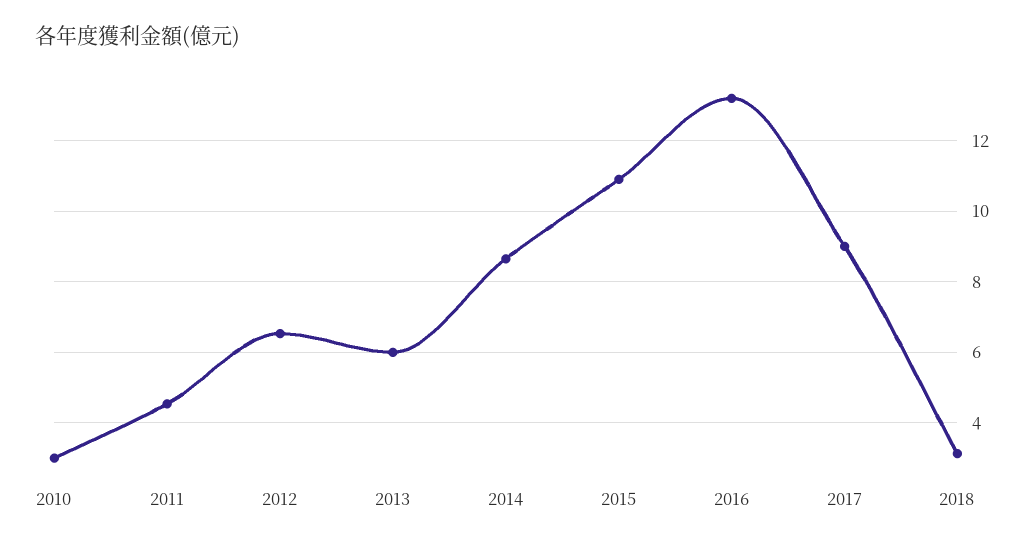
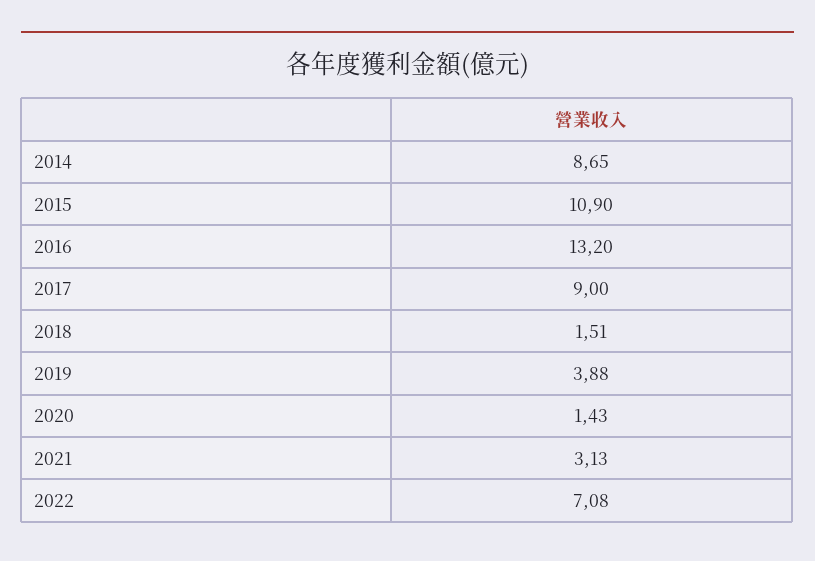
2010: 3 -> none
2011: 4.6 -> none
2012: 6.6 -> none
2013: 6 -> none
2018: 3.2 -> 1.51
2019: none -> 3.88
2020: none -> 1.43
2021: none -> 3.13
2022: none -> 7.08

